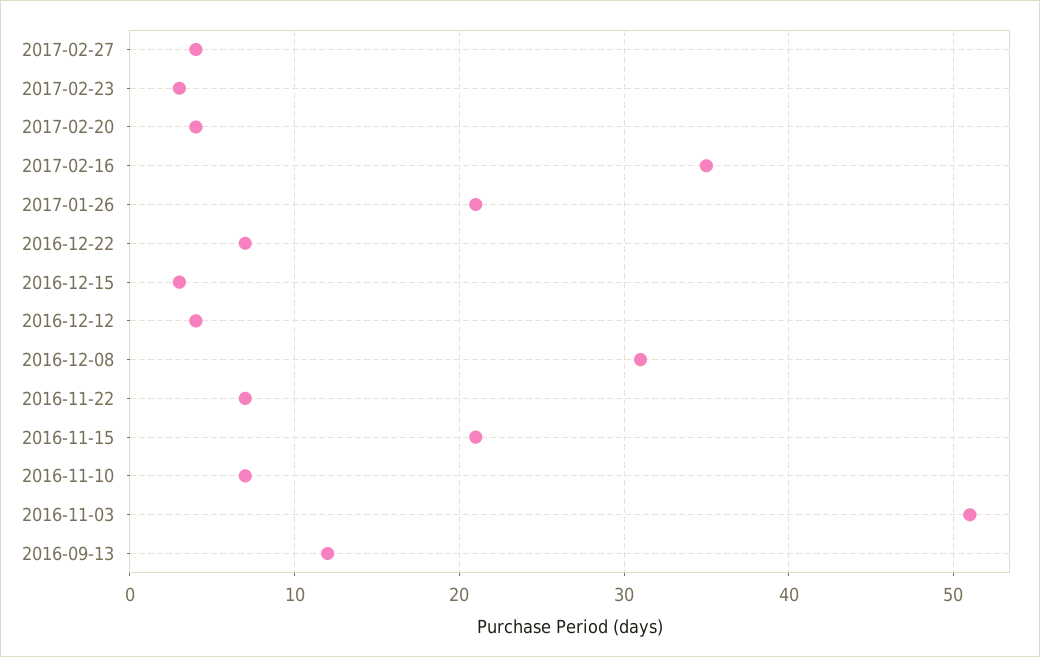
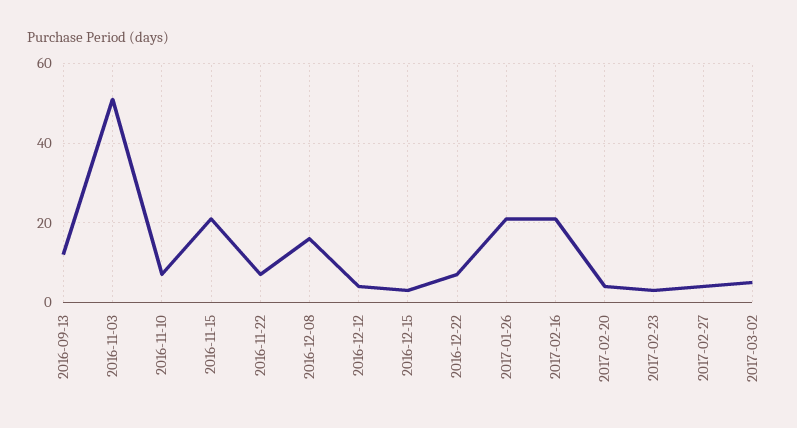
2017-02-16: 35 -> 20
2016-12-08: 31 -> 15
2017-03-02: none -> 5

